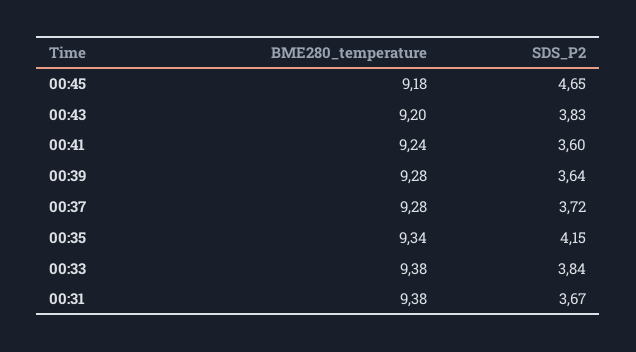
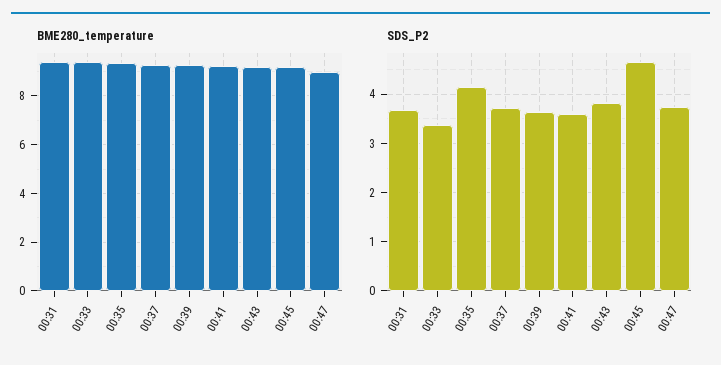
SDS_P2, 00:33: 3.84 -> 3.4
BME280_temperature, 00:47: none -> 9
SDS_P2, 00:47: none -> 3.8

